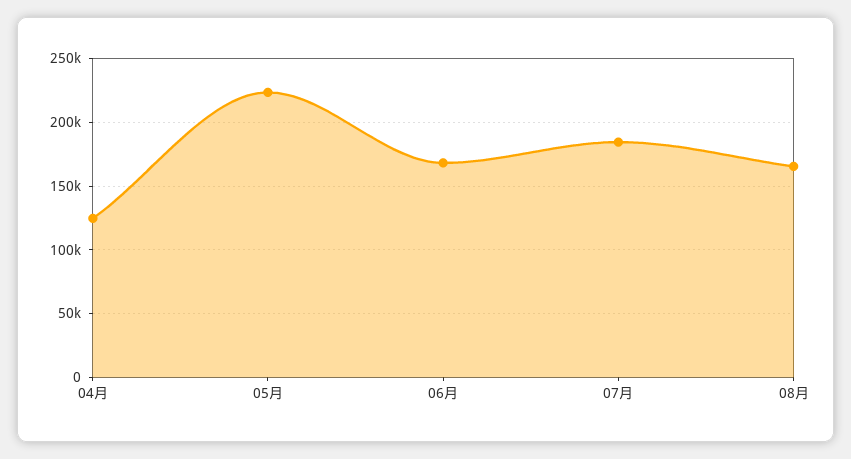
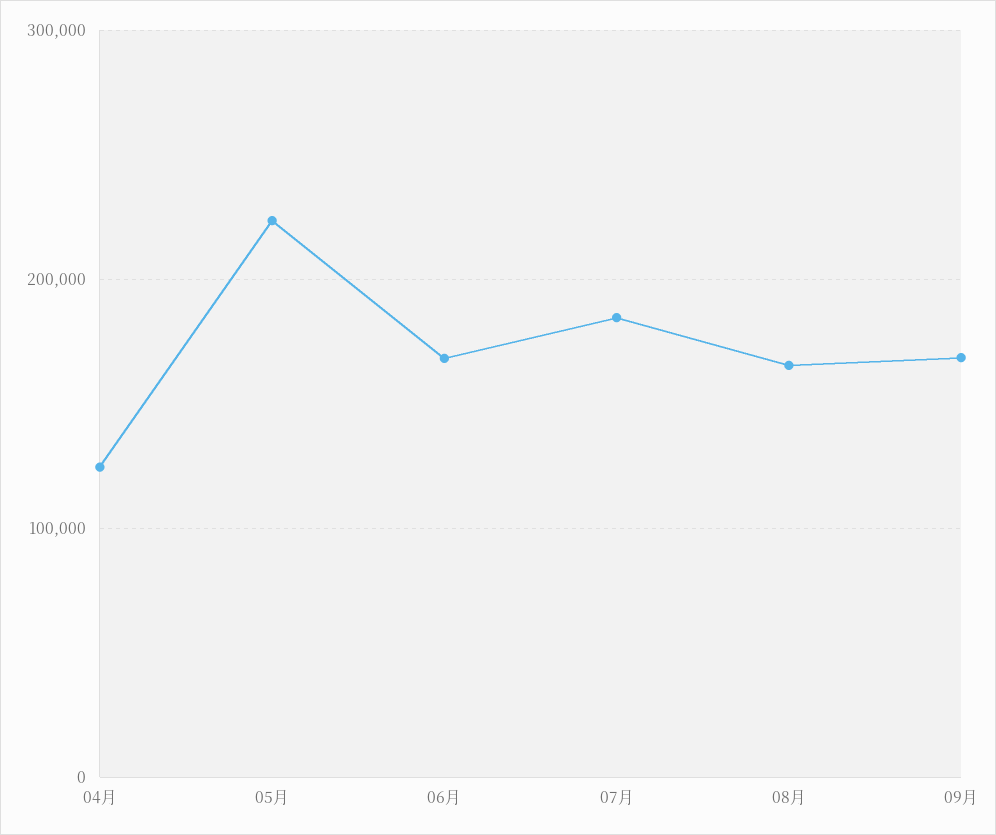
09月: none -> 170000

